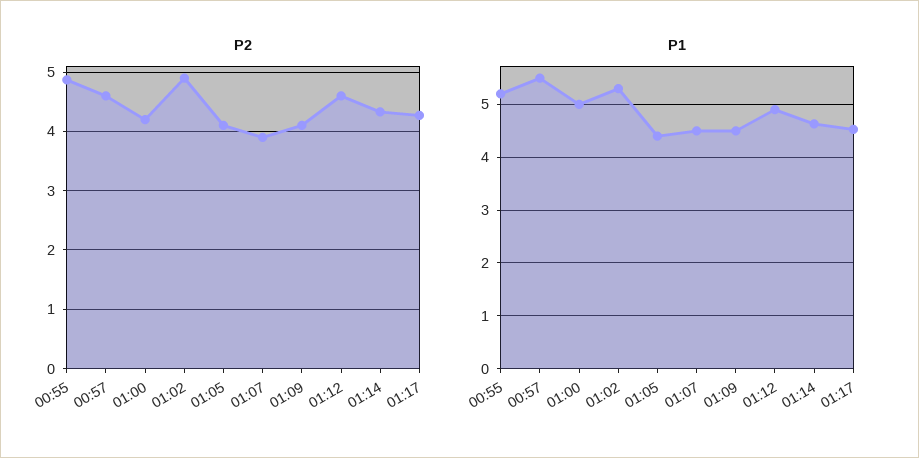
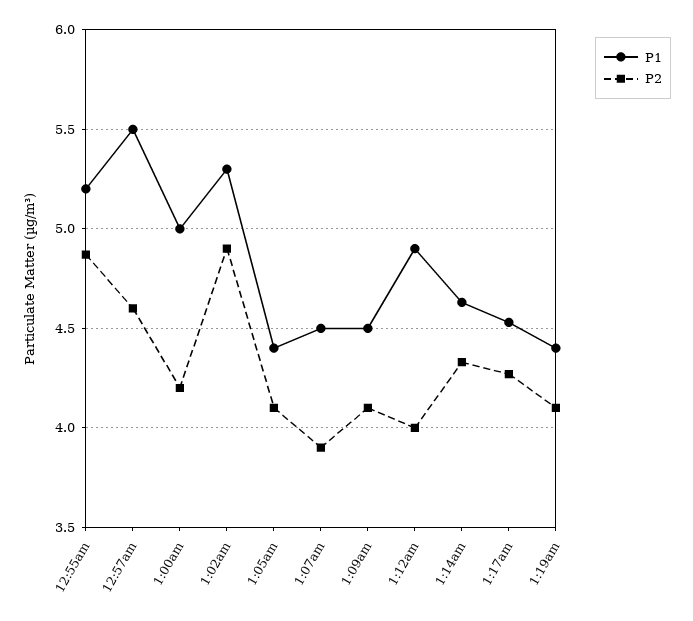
P2, 01:12: 4.6 -> 4
P1, 1:19am: none -> 4.4
P2, 1:19am: none -> 4.1

